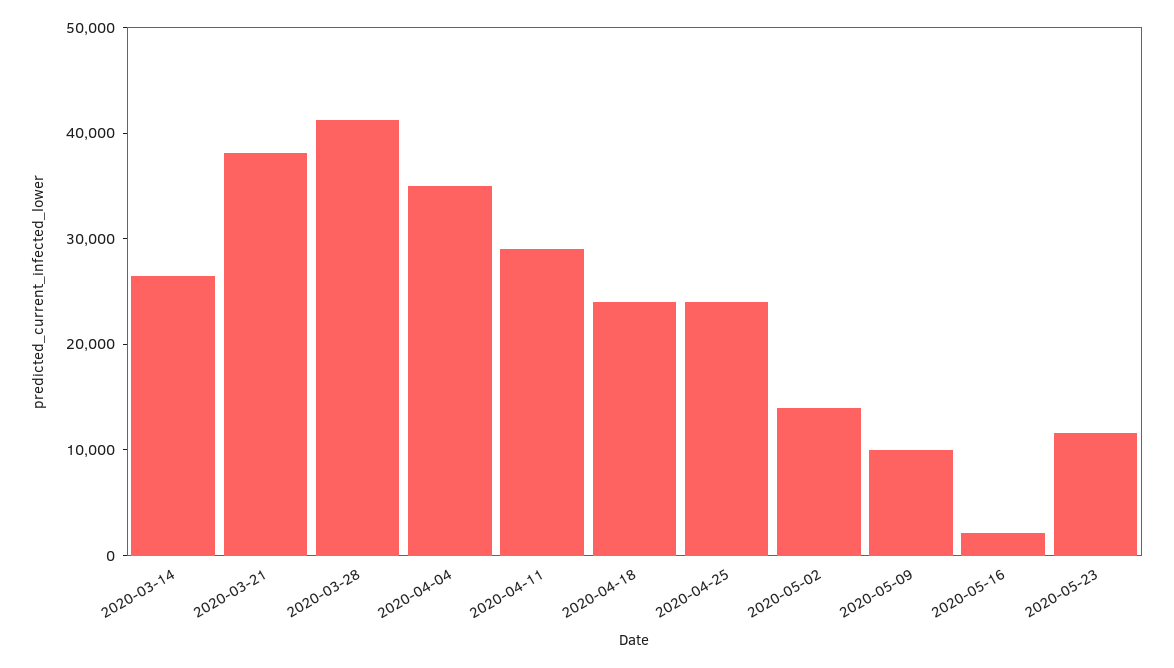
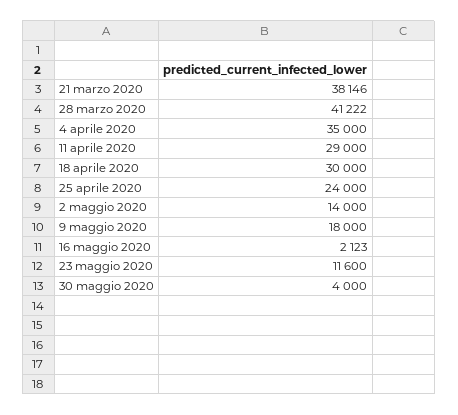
2020-03-14: 26000 -> none
2020-04-18: 24000 -> 30000
2020-05-09: 10000 -> 18000
30 maggio 2020: none -> 4000

